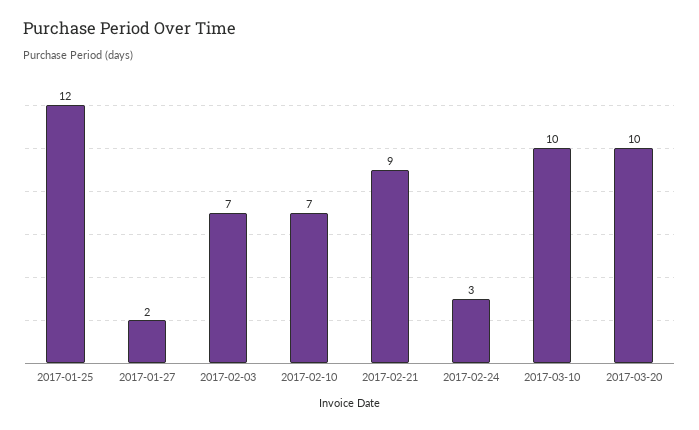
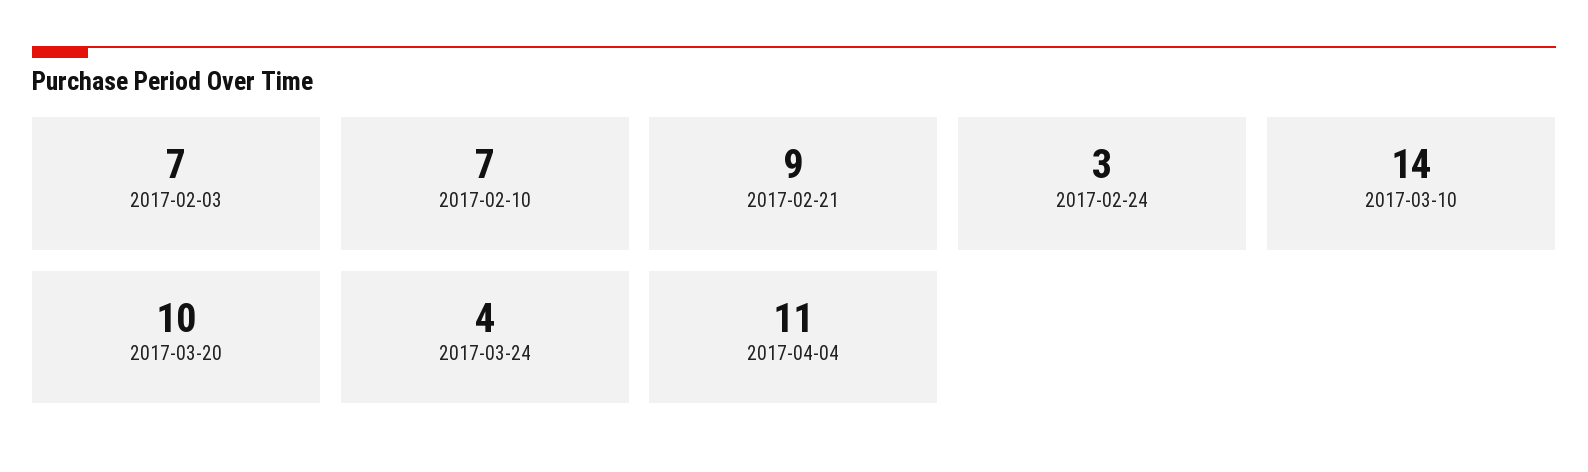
2017-01-25: 12 -> none
2017-01-27: 2 -> none
2017-03-10: 10 -> 14
2017-03-24: none -> 4
2017-04-04: none -> 11

